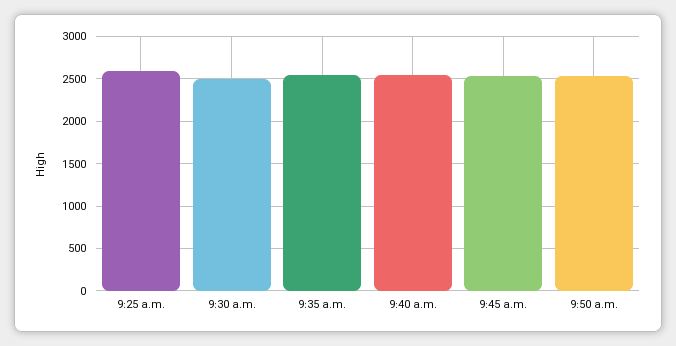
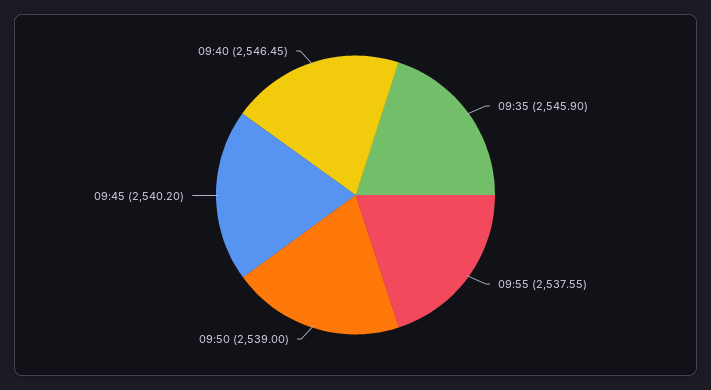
9:25 a.m.: 2600 -> none
9:30 a.m.: 2500 -> none
09:55: none -> 2537.55

